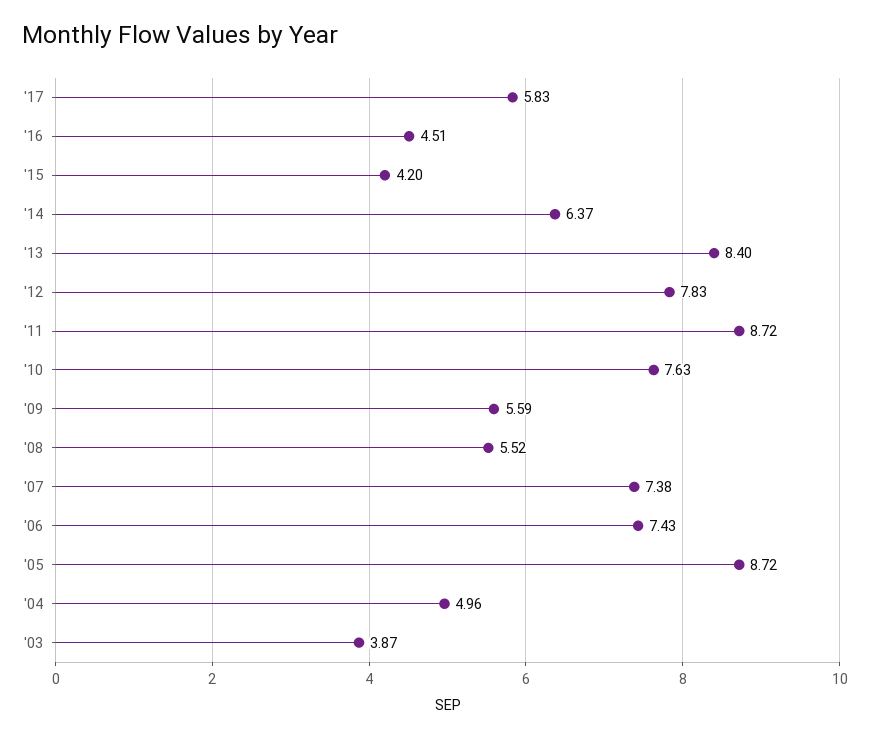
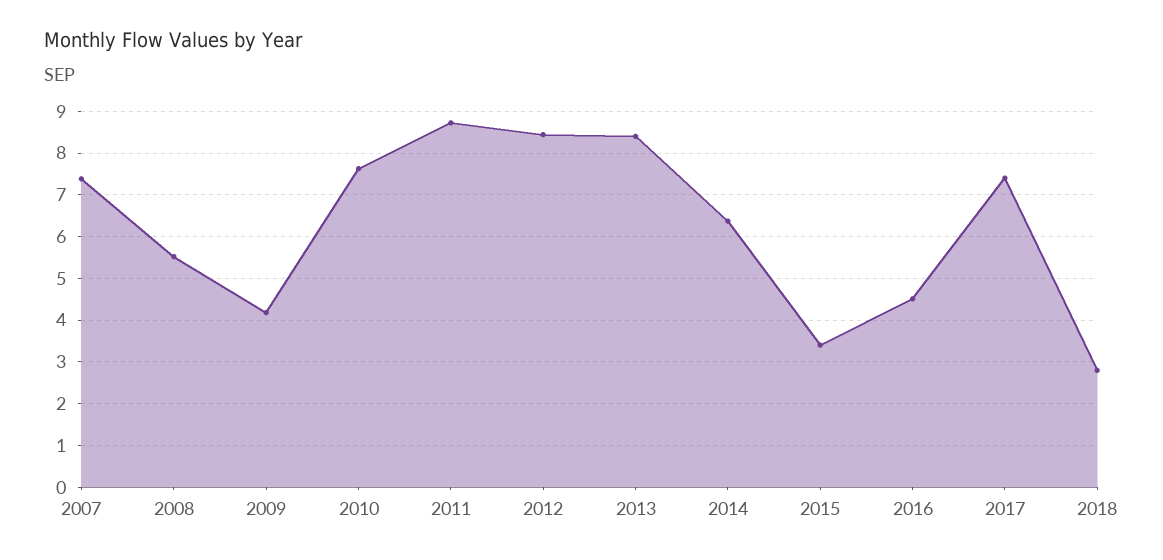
'17: 5.83 -> 7.4
'15: 4.2 -> 3.4
'12: 7.83 -> 8.4
'09: 5.59 -> 4.2
'06: 7.43 -> none
'05: 8.72 -> none
'04: 4.96 -> none
'03: 3.87 -> none
2018: none -> 2.8

